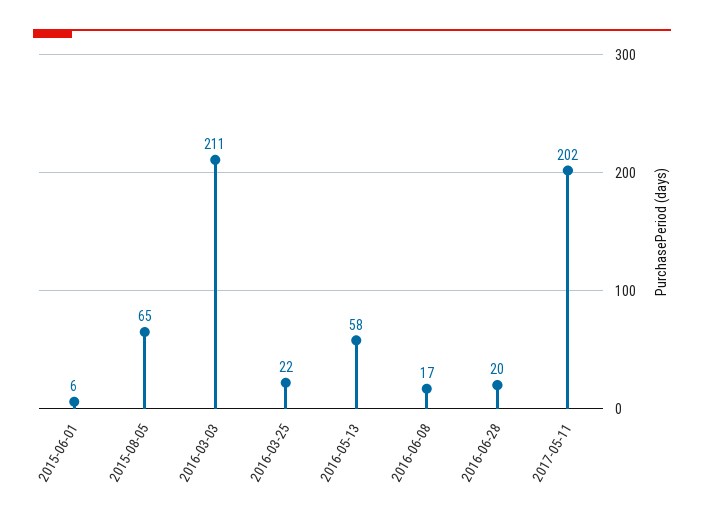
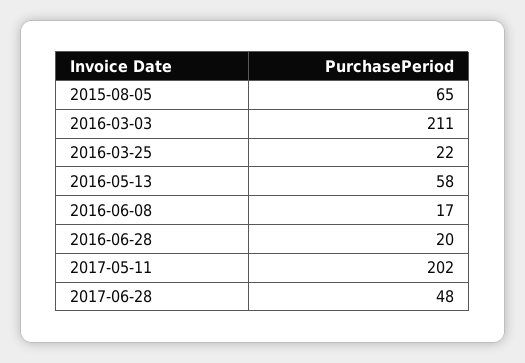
2015-06-01: 6 -> none
2017-06-28: none -> 48

